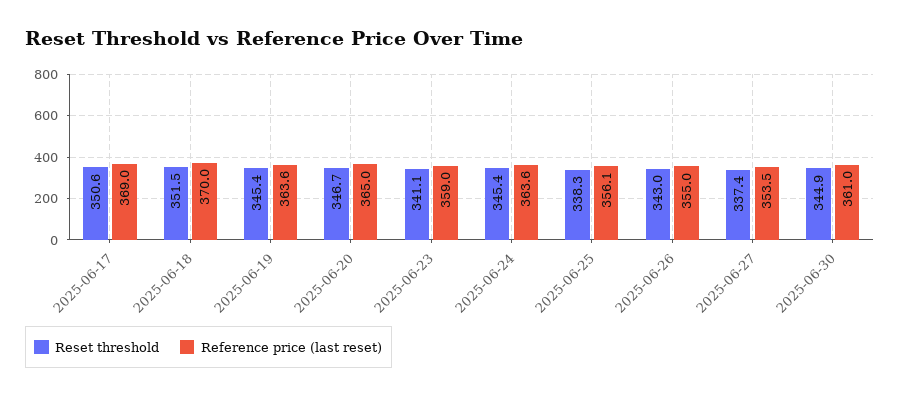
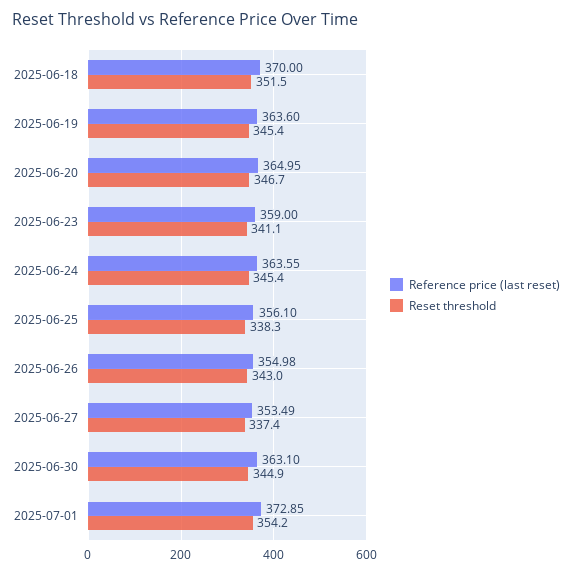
Reset threshold, 2025-06-17: 350.6 -> none
Reference price (last reset), 2025-06-17: 369 -> none
Reference price (last reset), 2025-06-30: 361 -> 363.1
Reference price (last reset), 2025-07-01: none -> 372.85
Reset threshold, 2025-07-01: none -> 354.2

